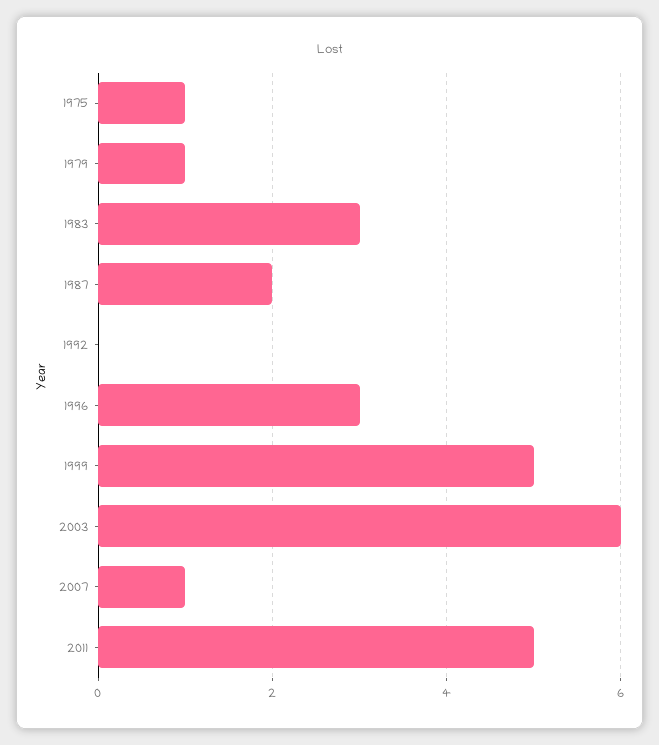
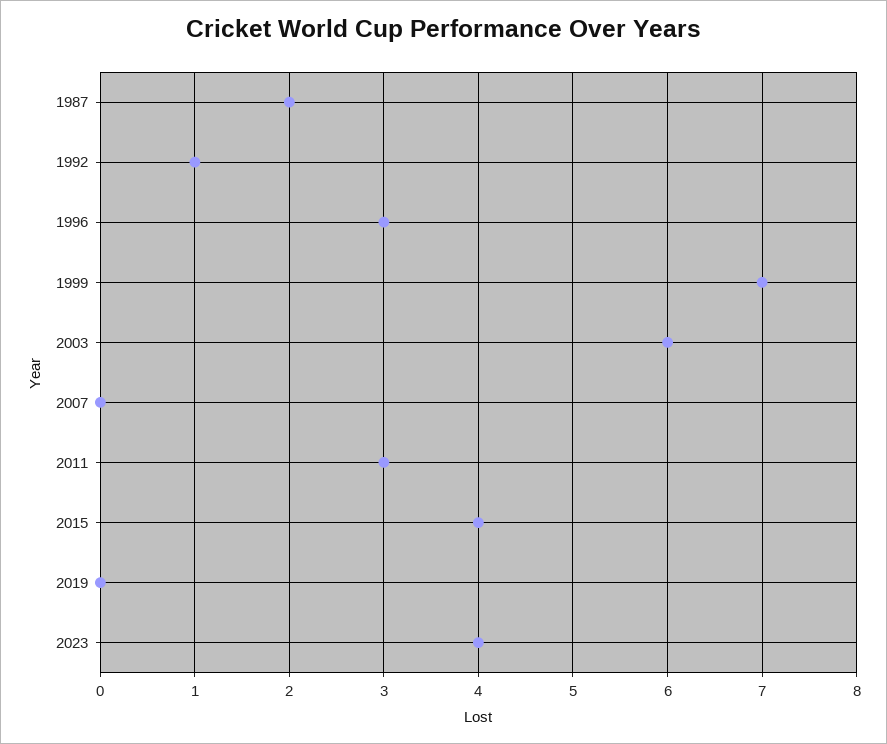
1975: 1 -> none
1979: 1 -> none
1983: 3 -> none
1992: 0 -> 1
1999: 5 -> 7
2007: 1 -> 0
2011: 5 -> 3
2015: none -> 4
2019: none -> 0
2023: none -> 4

